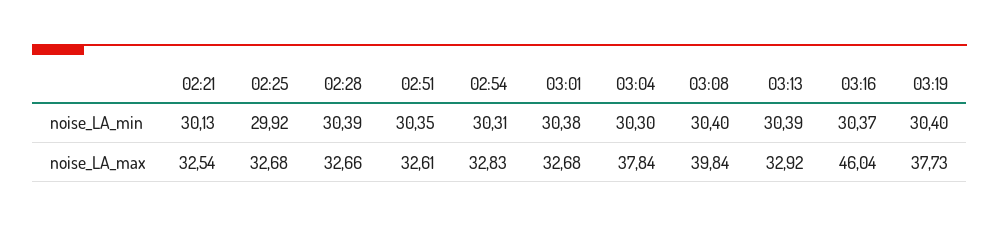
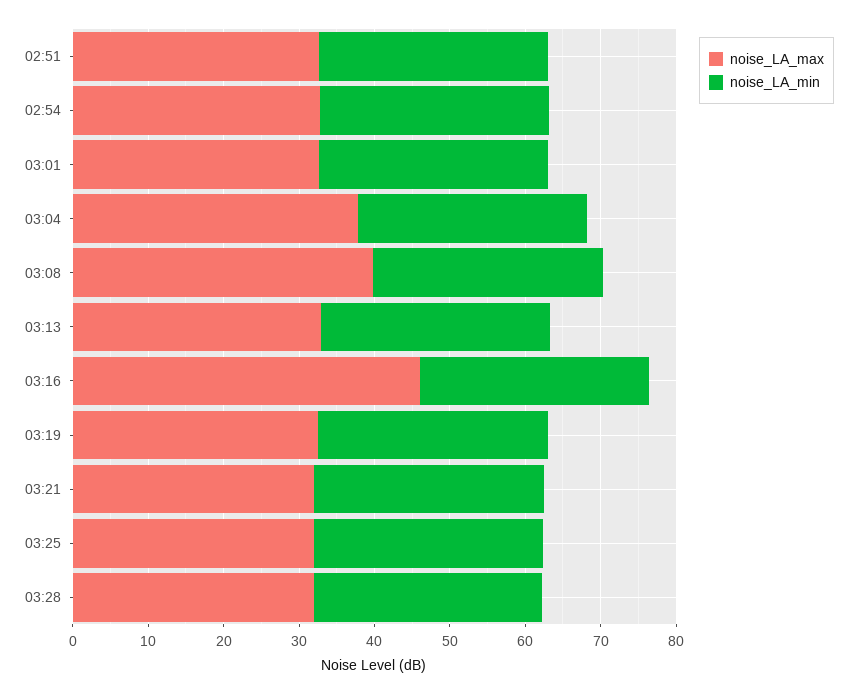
noise_LA_min, 02:21: 30.13 -> none
noise_LA_min, 02:25: 29.92 -> none
noise_LA_min, 02:28: 30.39 -> none
noise_LA_max, 02:21: 32.54 -> none
noise_LA_max, 02:25: 32.68 -> none
noise_LA_max, 02:28: 32.66 -> none
noise_LA_max, 03:19: 37.73 -> 32
noise_LA_max, 03:21: none -> 32
noise_LA_min, 03:21: none -> 30
noise_LA_max, 03:25: none -> 32
noise_LA_min, 03:25: none -> 30
noise_LA_max, 03:28: none -> 32
noise_LA_min, 03:28: none -> 30

